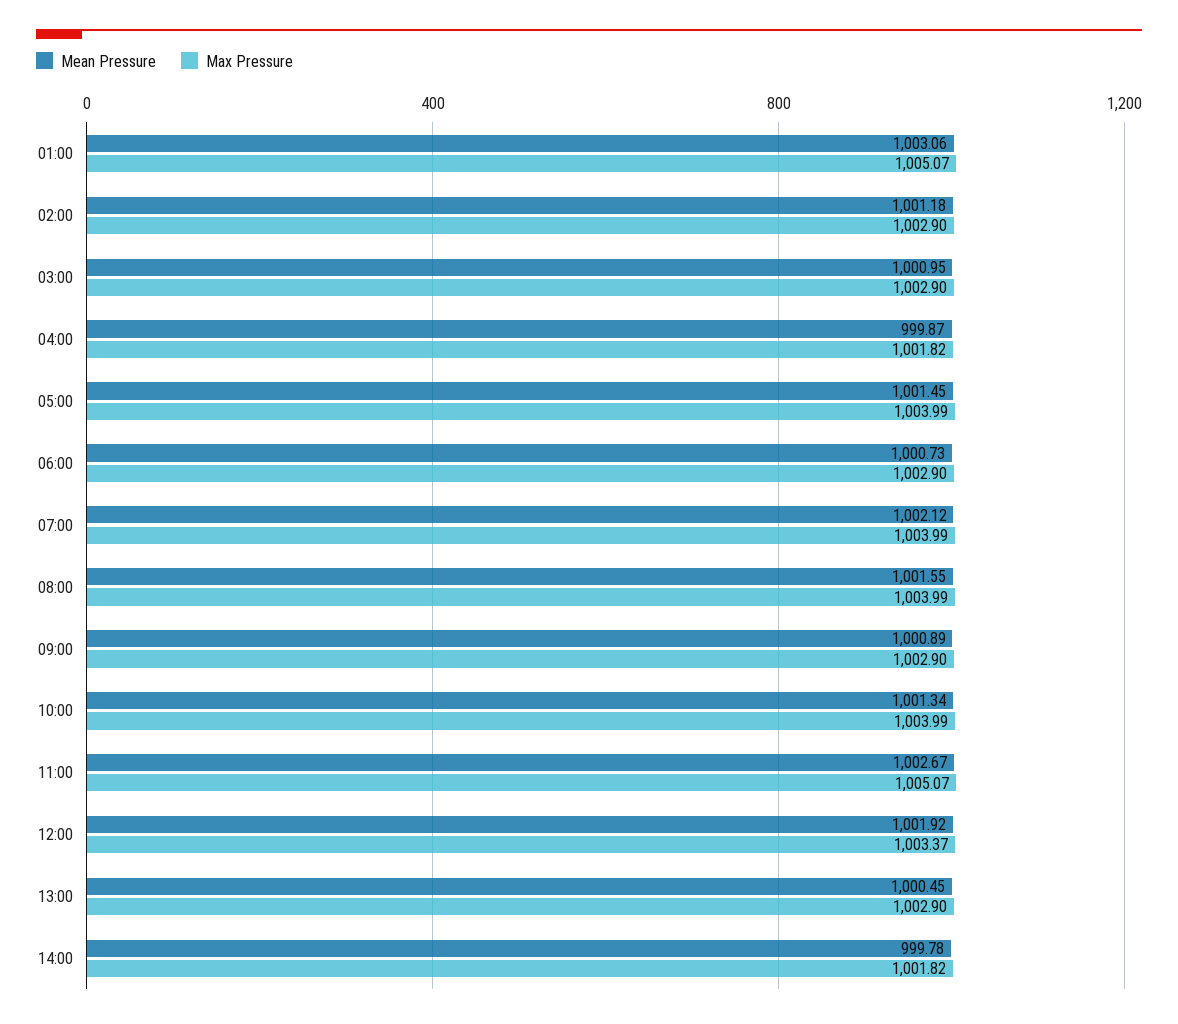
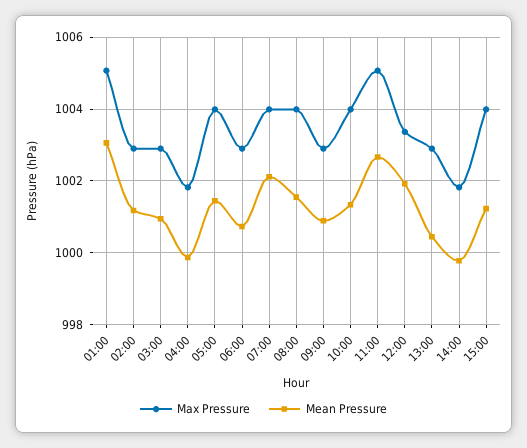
Max Pressure, 15:00: none -> 1004
Mean Pressure, 15:00: none -> 1001.2

